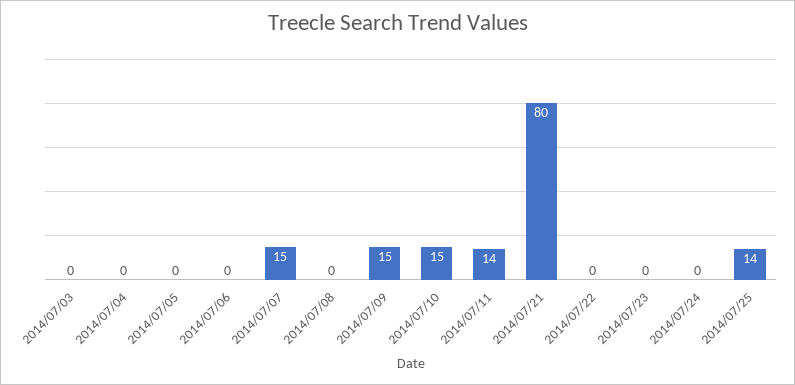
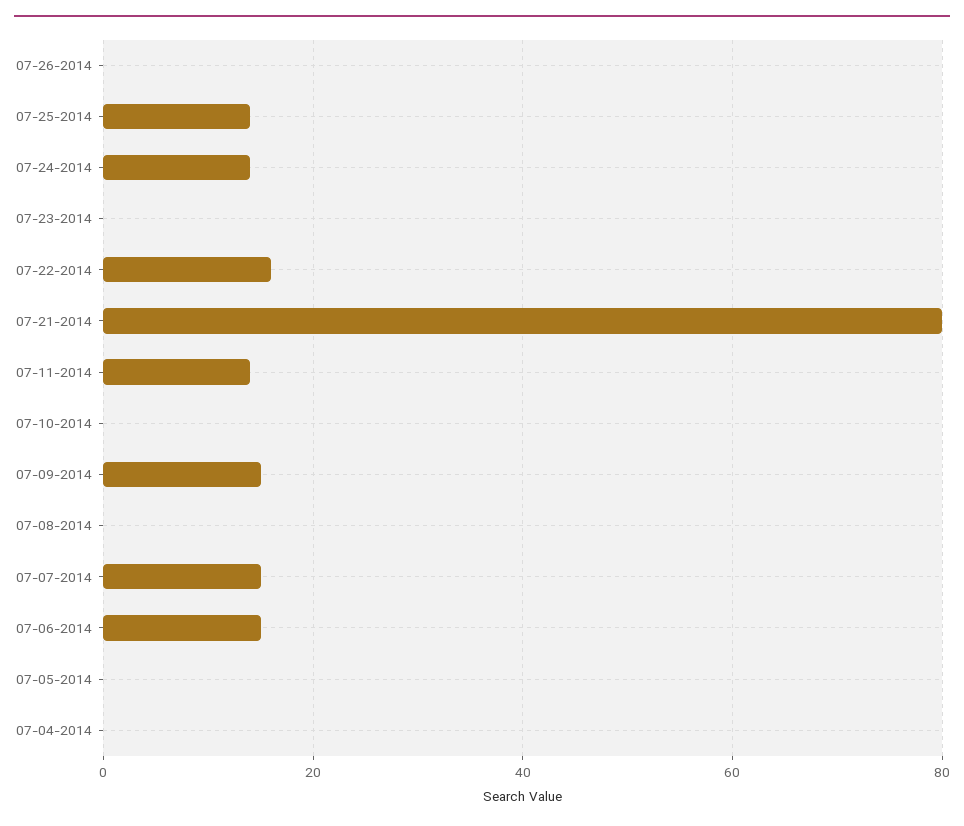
2014/07/03: 0 -> none
2014/07/06: 0 -> 15
2014/07/10: 15 -> 0
2014/07/22: 0 -> 15
2014/07/24: 0 -> 15
07-26-2014: none -> 0

